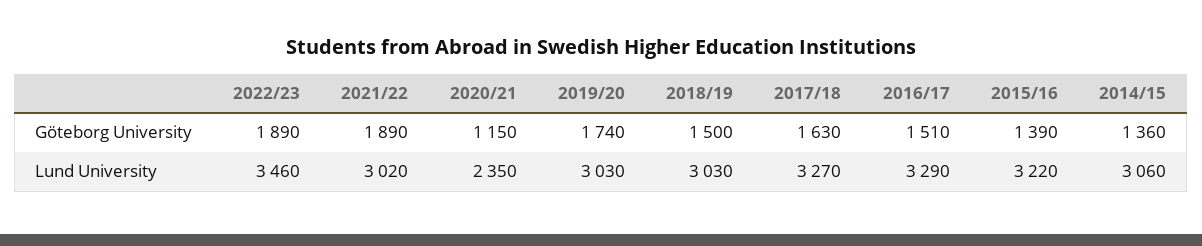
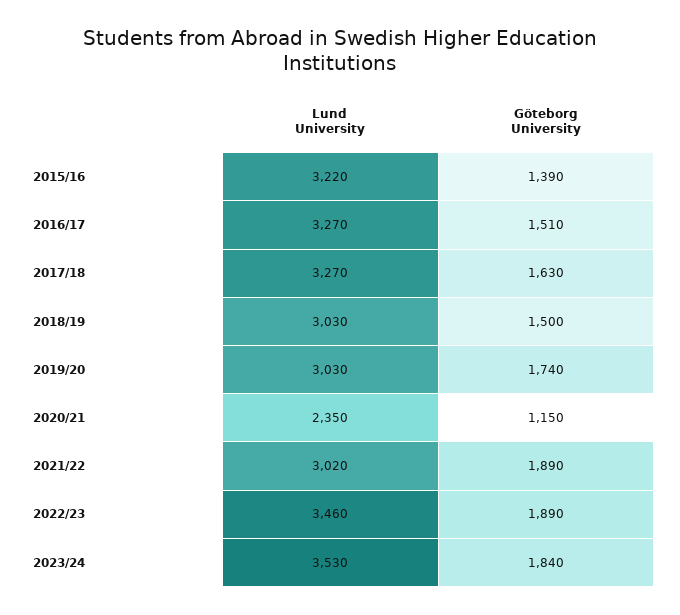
2014/15, Göteborg University: 1360 -> none
2016/17, Lund University: 3290 -> 3270
2014/15, Lund University: 3060 -> none
2023/24, Lund University: none -> 3530
2023/24, Göteborg University: none -> 1840

